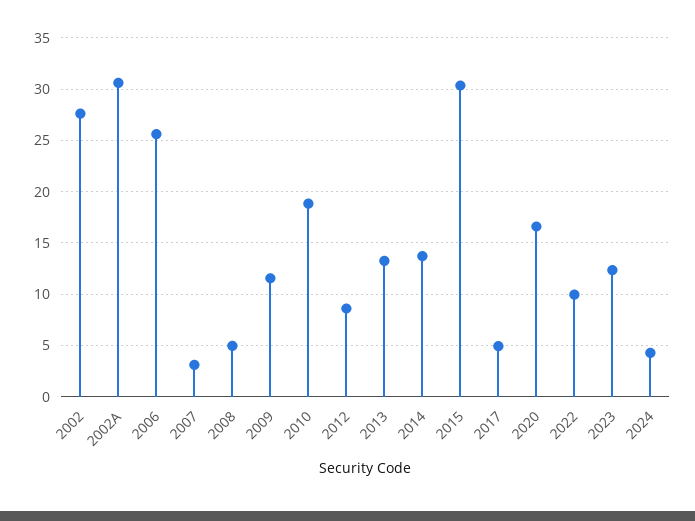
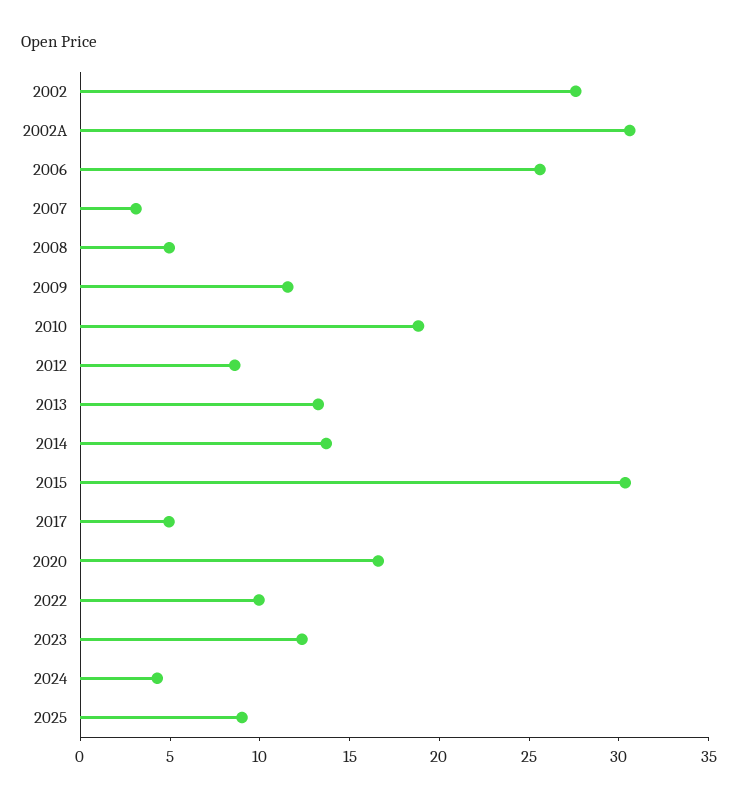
2025: none -> 9

